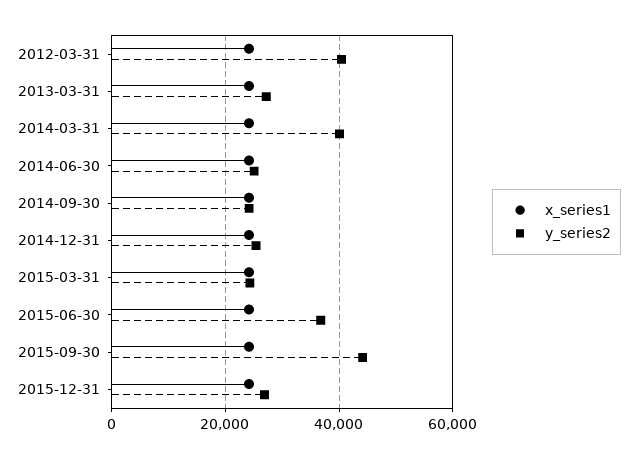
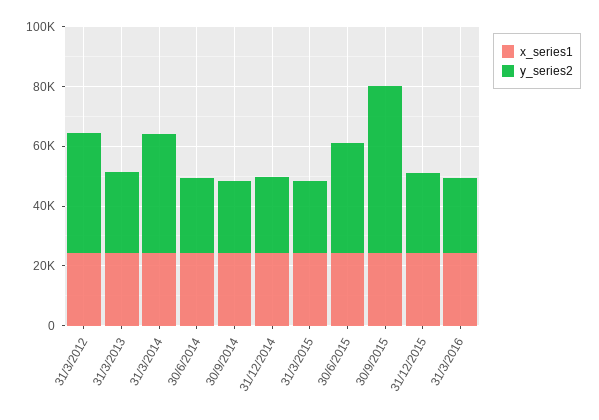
y_series2, 2015-09-30: 44000 -> 55000
x_series1, 31/3/2016: none -> 25000
y_series2, 31/3/2016: none -> 25000

